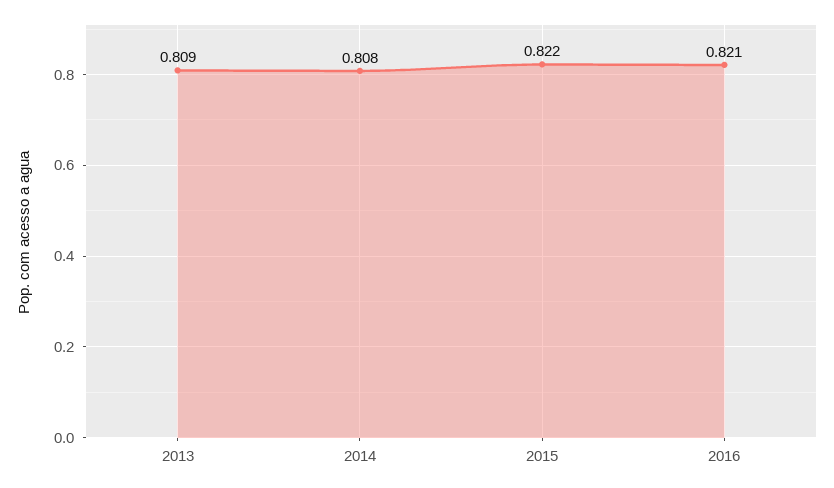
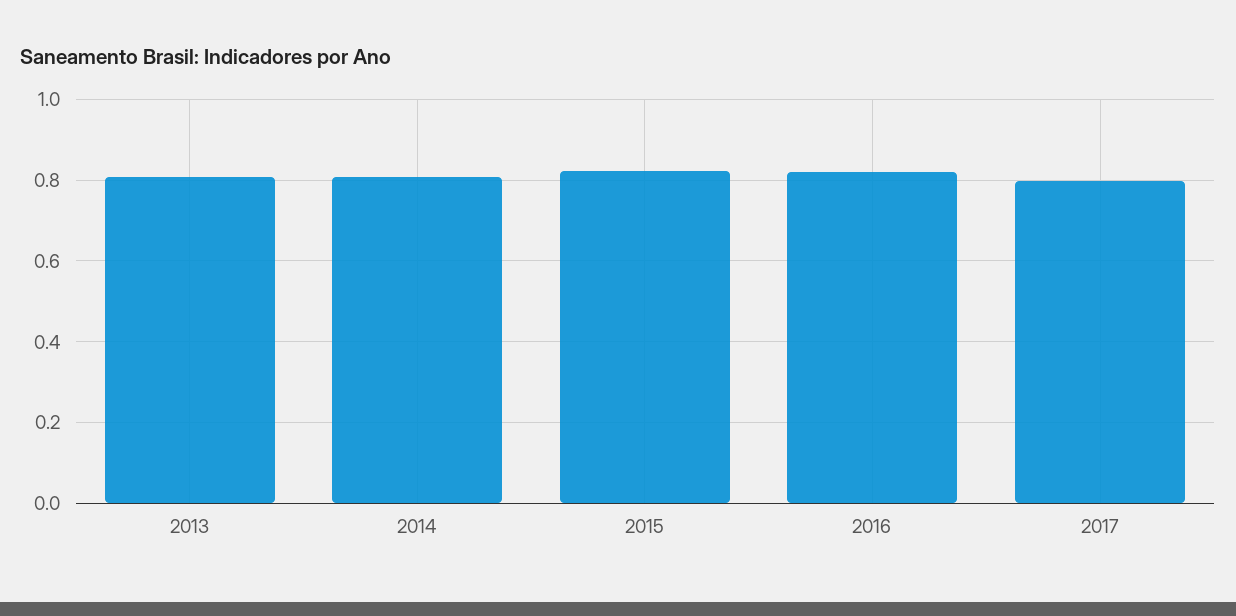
2017: none -> 0.8

